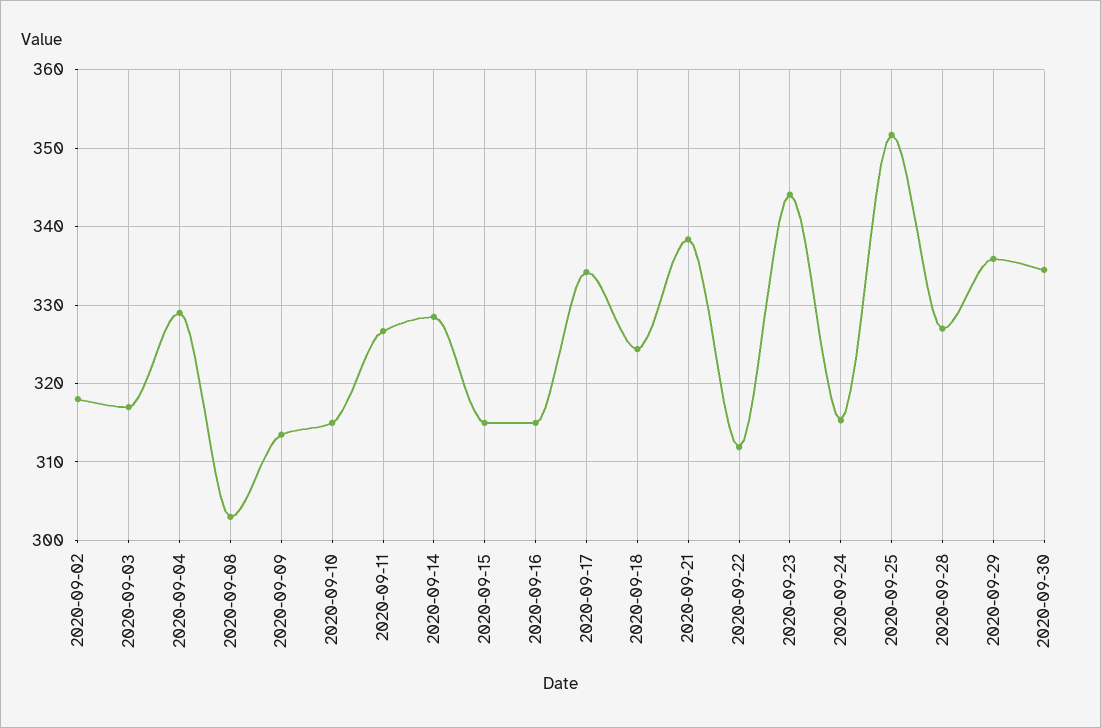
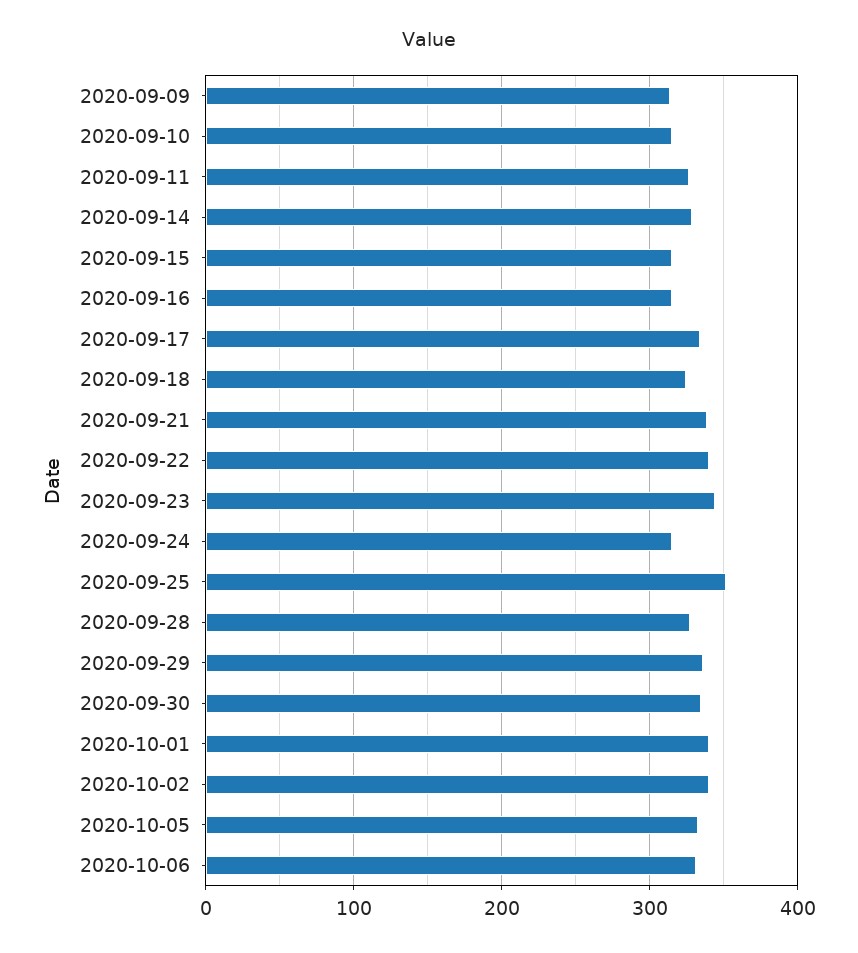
2020-09-02: 318 -> none
2020-09-03: 317 -> none
2020-09-04: 329 -> none
2020-09-08: 303 -> none
2020-09-22: 312 -> 340
2020-10-01: none -> 340
2020-10-02: none -> 340
2020-10-05: none -> 330
2020-10-06: none -> 330

